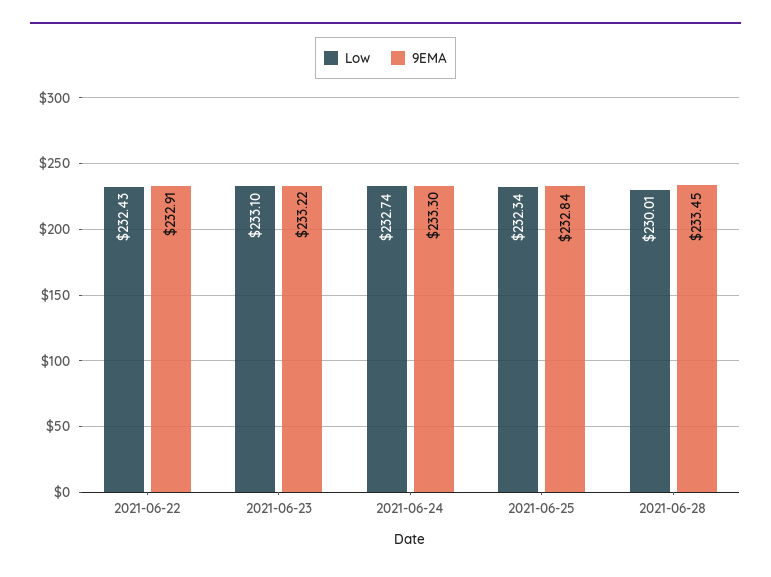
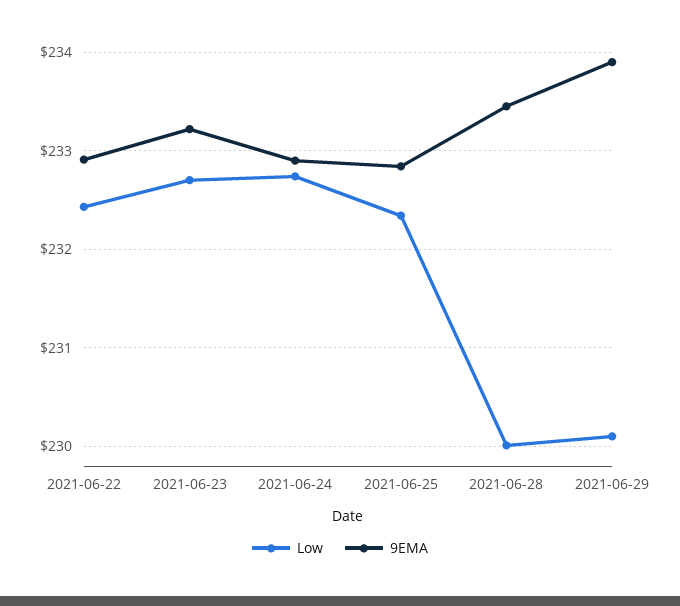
Low, 2021-06-23: 233.1 -> 232.7
9EMA, 2021-06-24: 233.3 -> 232.9
Low, 2021-06-29: none -> 230.1
9EMA, 2021-06-29: none -> 233.9

